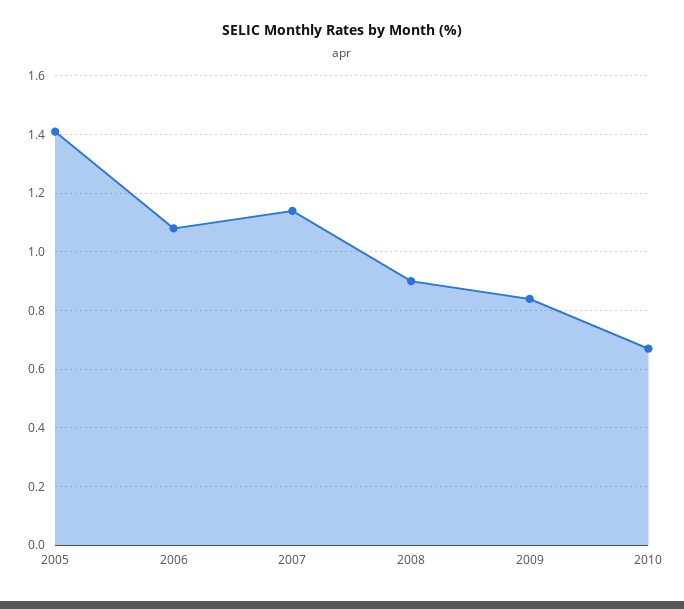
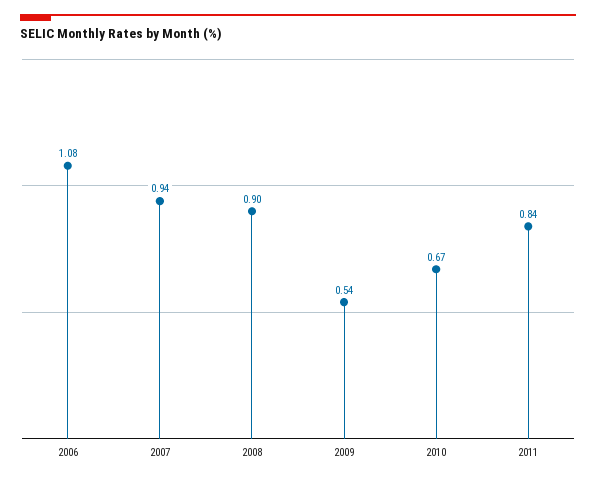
2005: 1.4 -> none
2007: 1.15 -> 0.94
2009: 0.85 -> 0.54
2011: none -> 0.84

